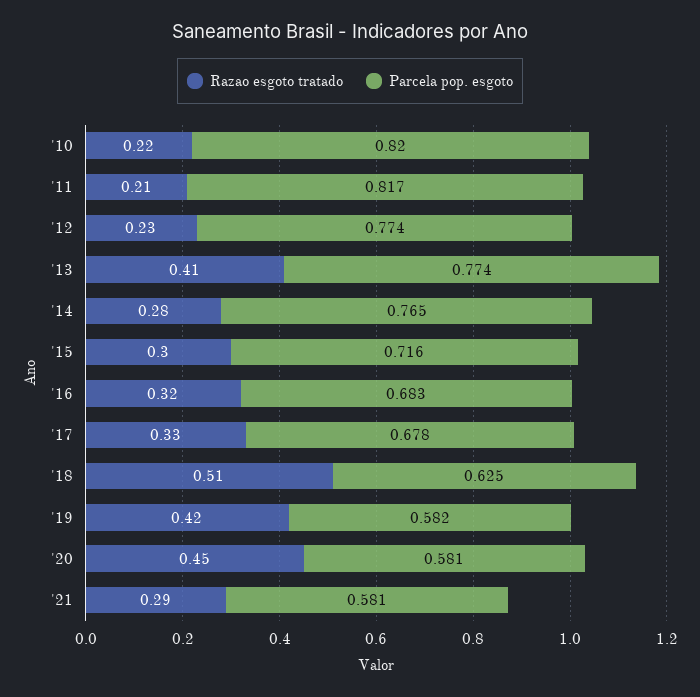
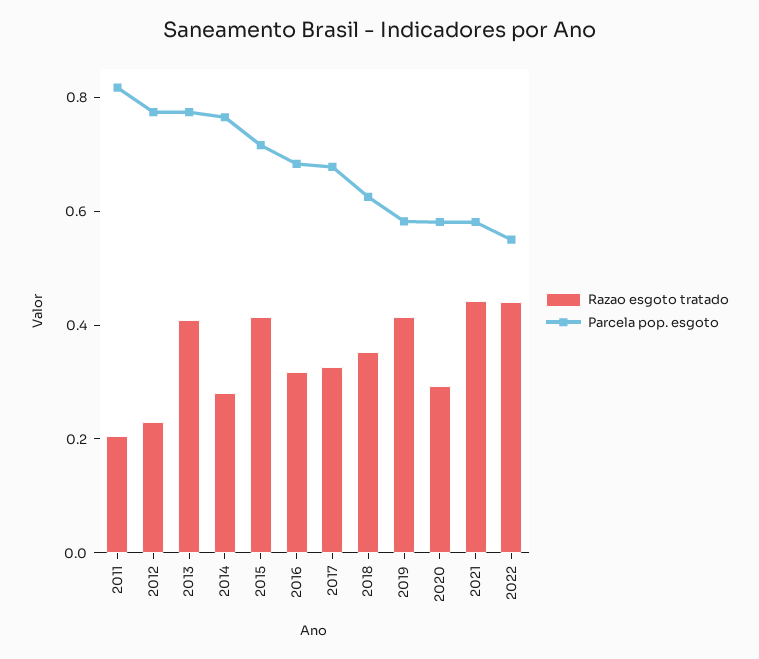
Razao esgoto tratado, '10: 0.22 -> none
Parcela pop. esgoto, '10: 0.82 -> none
Razao esgoto tratado, '15: 0.3 -> 0.4
Razao esgoto tratado, '18: 0.51 -> 0.35
Razao esgoto tratado, '20: 0.45 -> 0.3
Razao esgoto tratado, '21: 0.29 -> 0.45
Razao esgoto tratado, 2022: none -> 0.45
Parcela pop. esgoto, 2022: none -> 0.55

